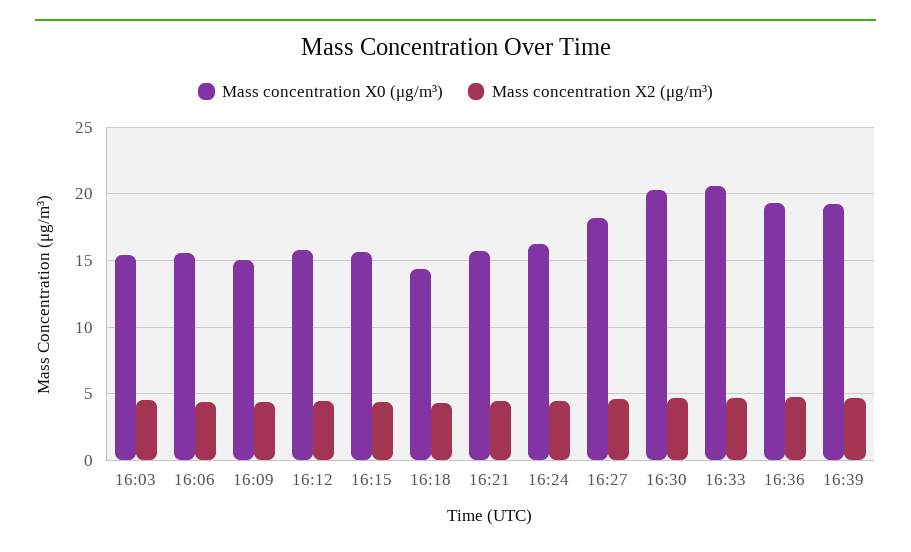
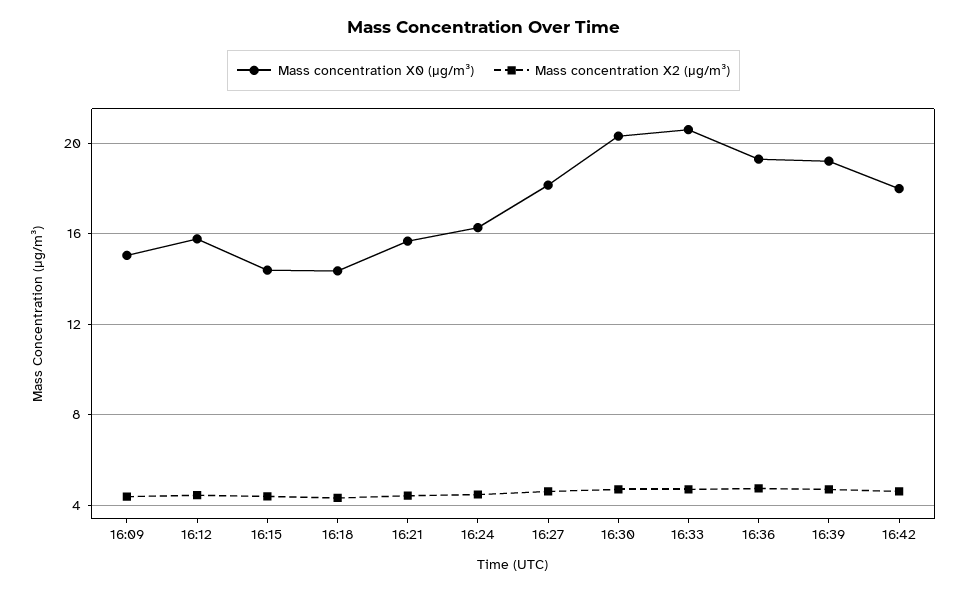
Mass concentration X0 (μg/m³), 16:03: 15.5 -> none
Mass concentration X2 (μg/m³), 16:03: 4.5 -> none
Mass concentration X0 (μg/m³), 16:06: 15.5 -> none
Mass concentration X2 (μg/m³), 16:06: 4.5 -> none
Mass concentration X0 (μg/m³), 16:15: 15.5 -> 14.5
Mass concentration X0 (μg/m³), 16:42: none -> 18
Mass concentration X2 (μg/m³), 16:42: none -> 4.5

